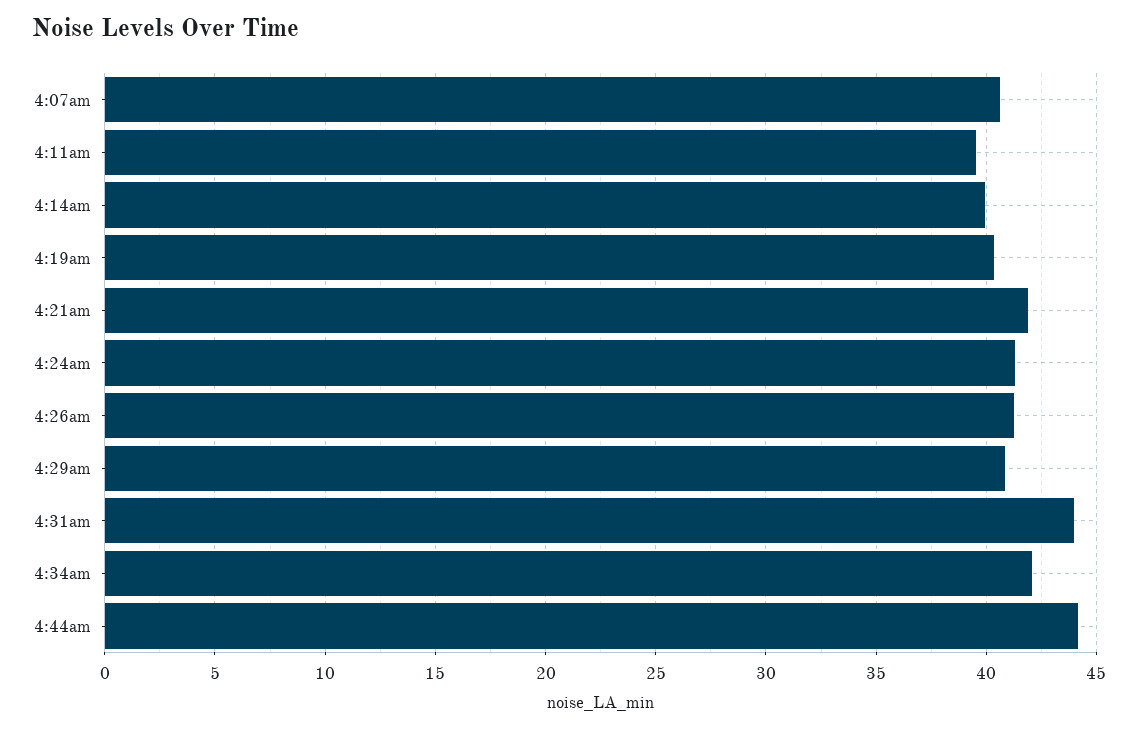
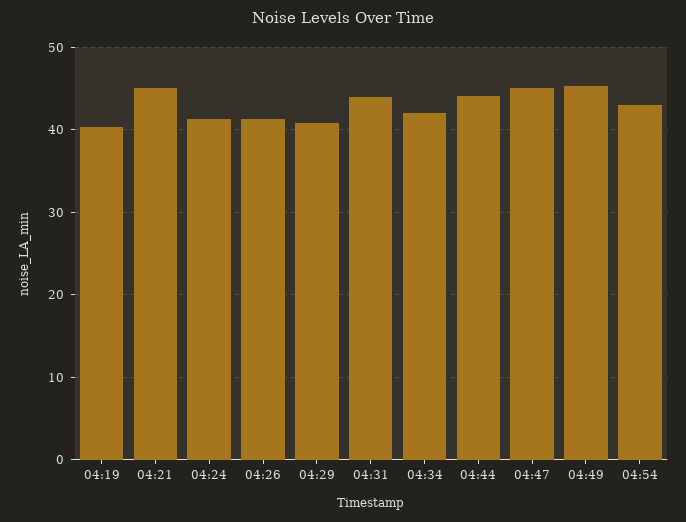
4:07am: 40.5 -> none
4:11am: 39.5 -> none
4:14am: 40 -> none
4:21am: 42 -> 45
04:47: none -> 45
04:49: none -> 45
04:54: none -> 43

